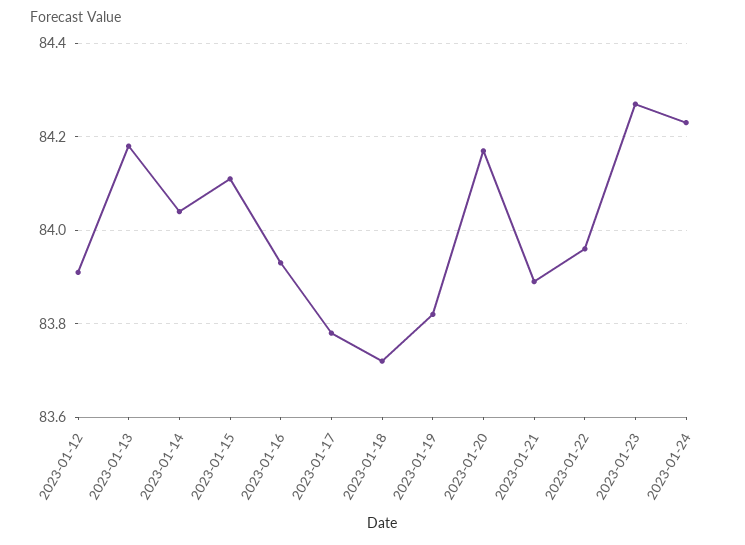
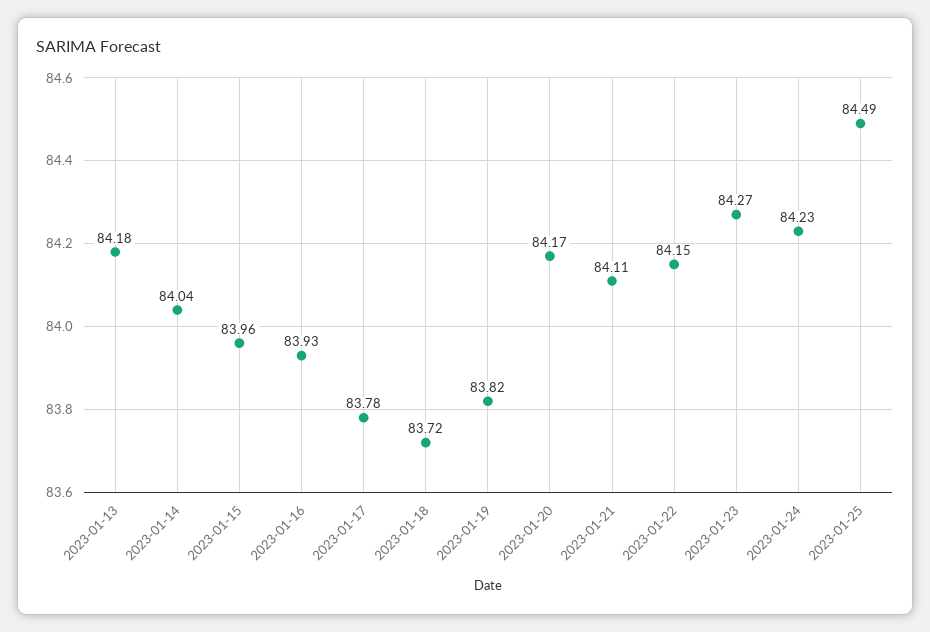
2023-01-12: 83.9 -> none
2023-01-15: 84.1 -> 83.96
2023-01-21: 83.9 -> 84.11
2023-01-22: 83.95 -> 84.15
2023-01-25: none -> 84.49

